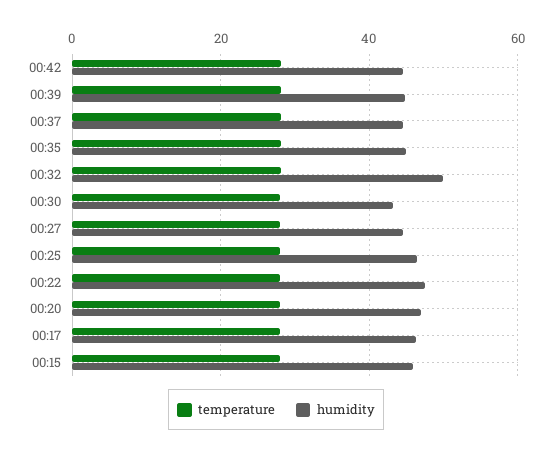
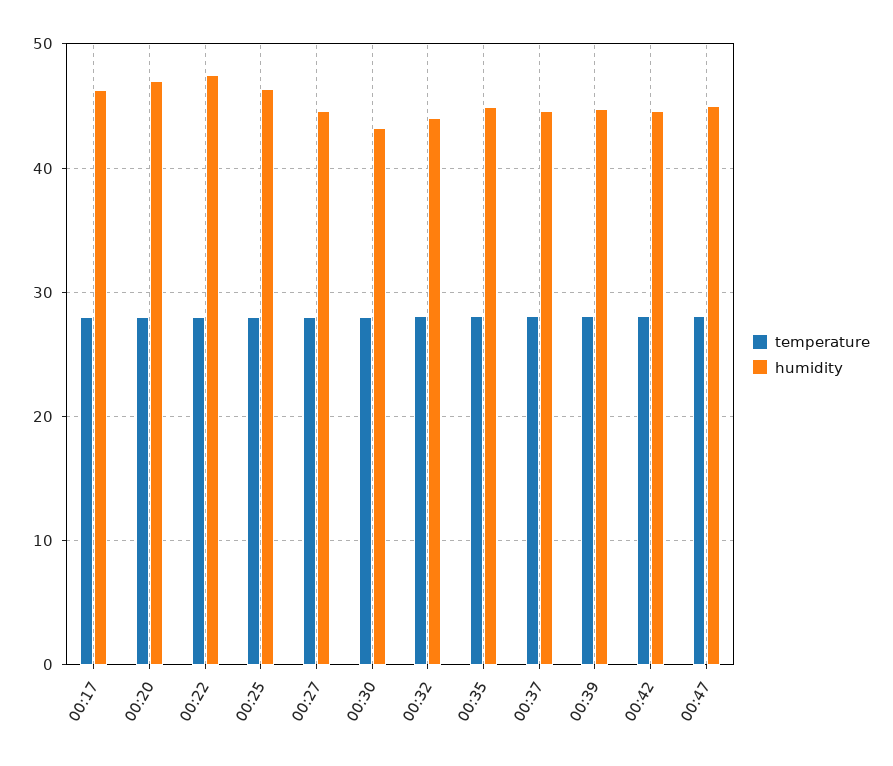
humidity, 00:32: 50 -> 44
temperature, 00:15: 28 -> none
humidity, 00:15: 46 -> none
temperature, 00:47: none -> 28
humidity, 00:47: none -> 45

